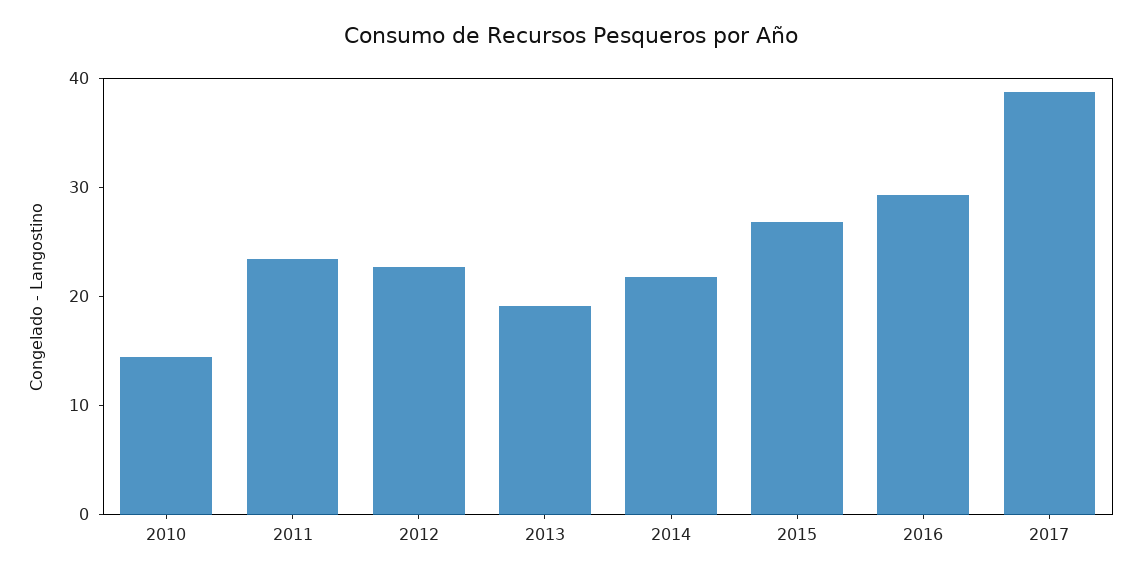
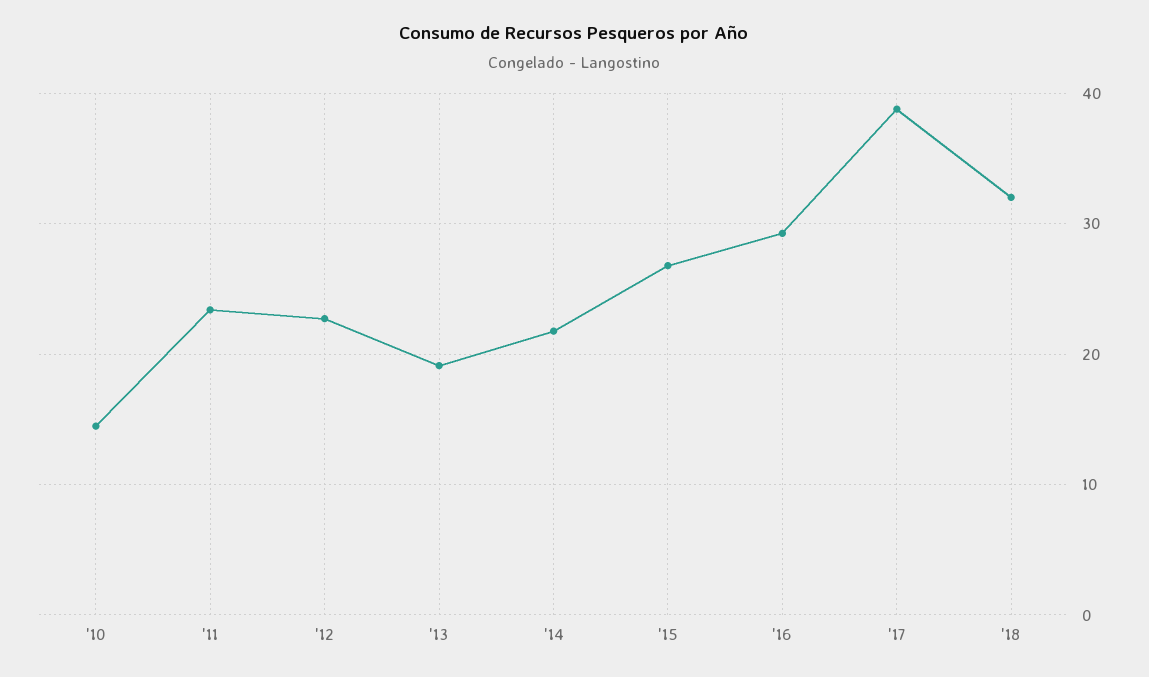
'18: none -> 32

